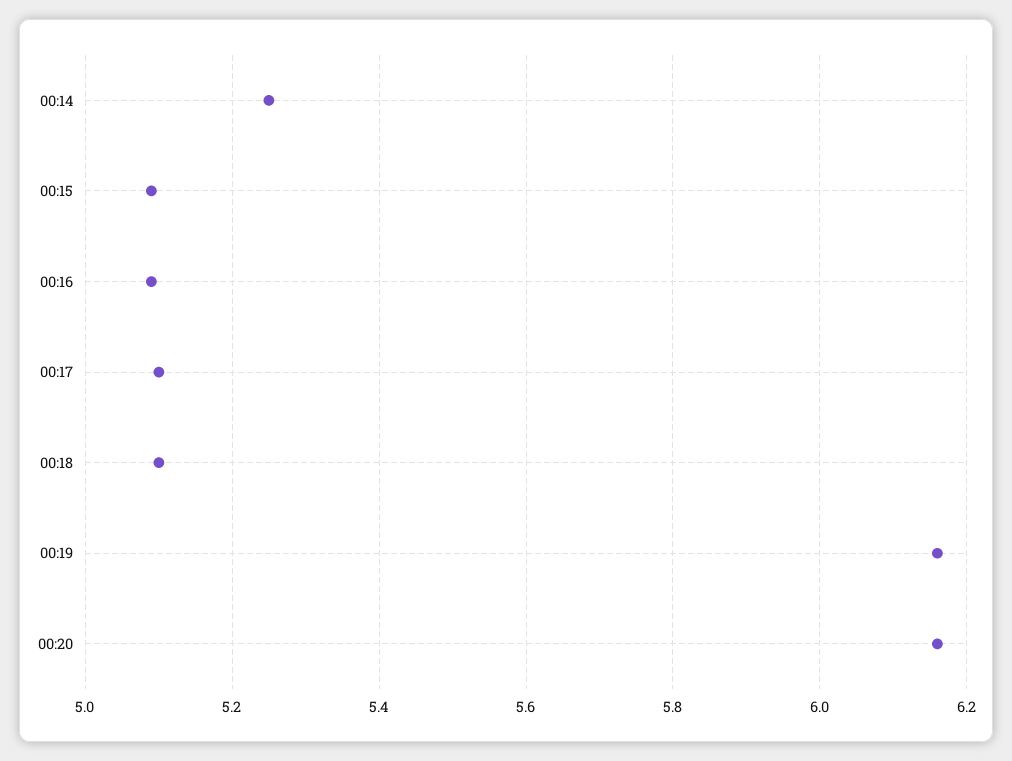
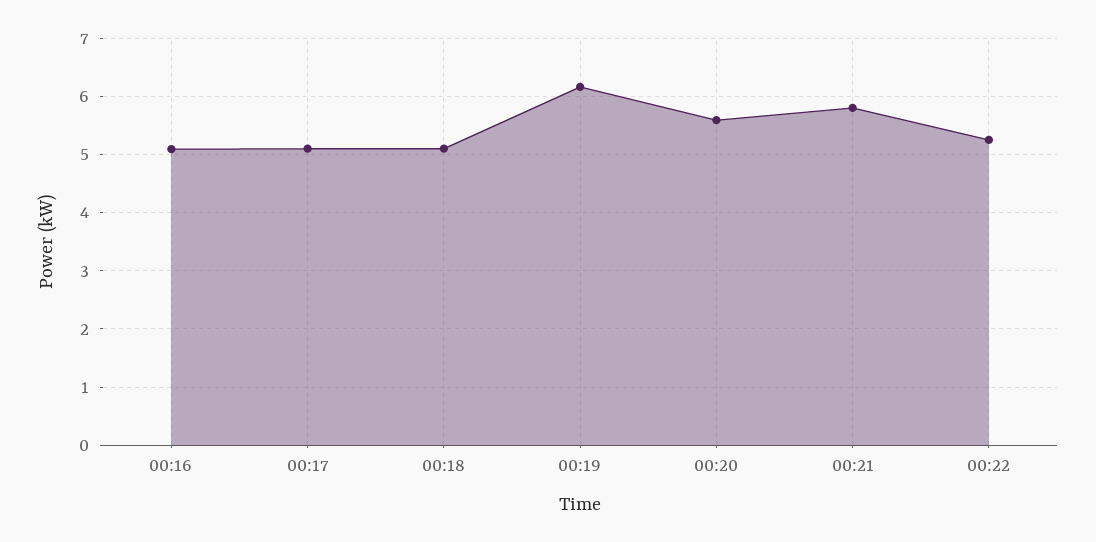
00:14: 5.25 -> none
00:15: 5.1 -> none
00:20: 6.15 -> 5.6
00:21: none -> 5.8
00:22: none -> 5.2

